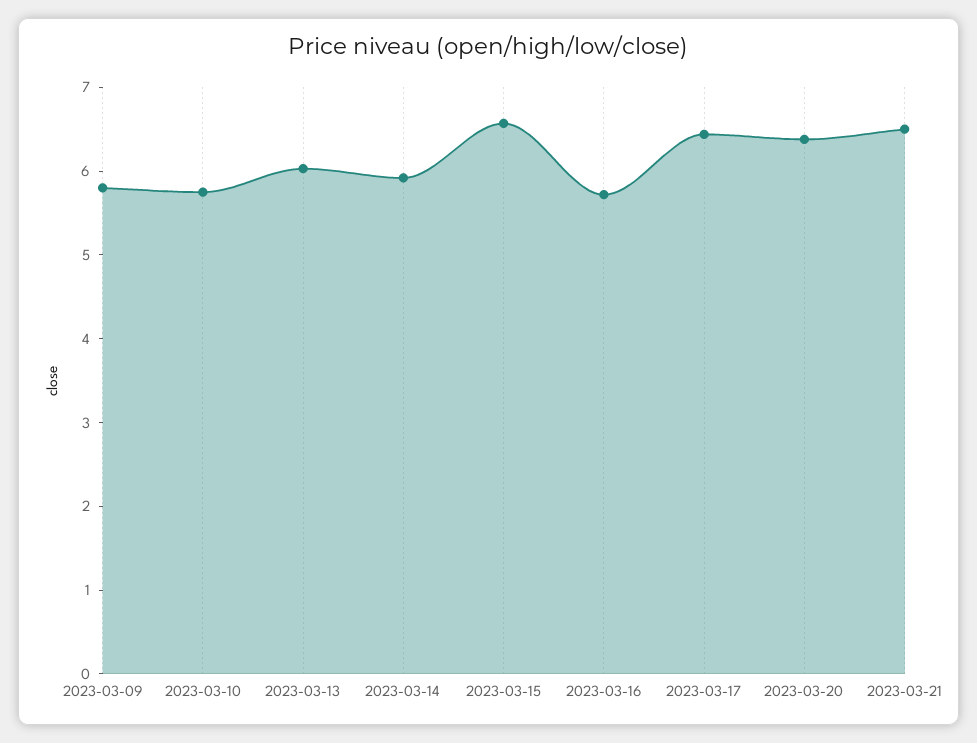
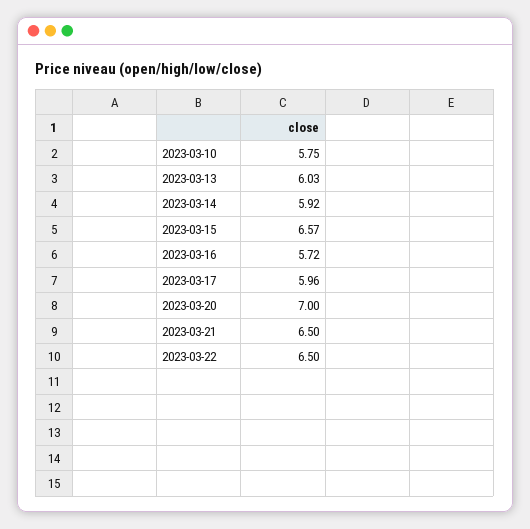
2023-03-09: 5.8 -> none
2023-03-17: 6.4 -> 5.96
2023-03-20: 6.4 -> 7
2023-03-22: none -> 6.5

